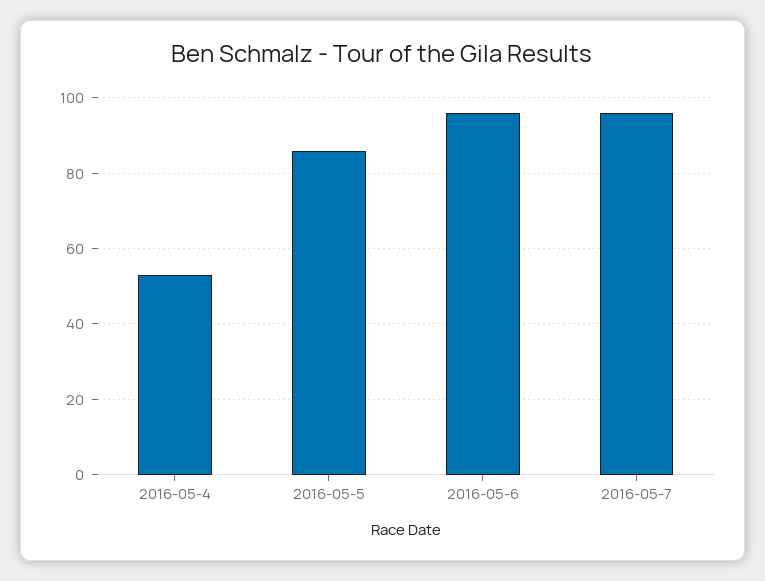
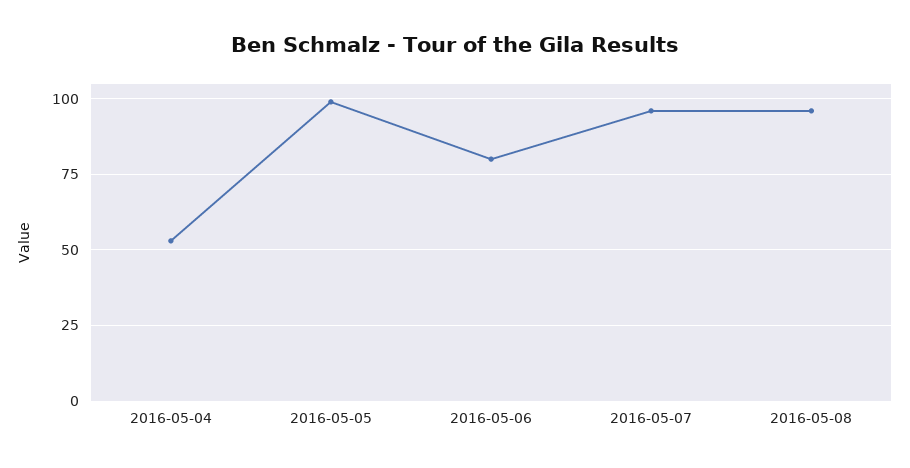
2016-05-5: 85 -> 100
2016-05-6: 95 -> 80
2016-05-08: none -> 95

